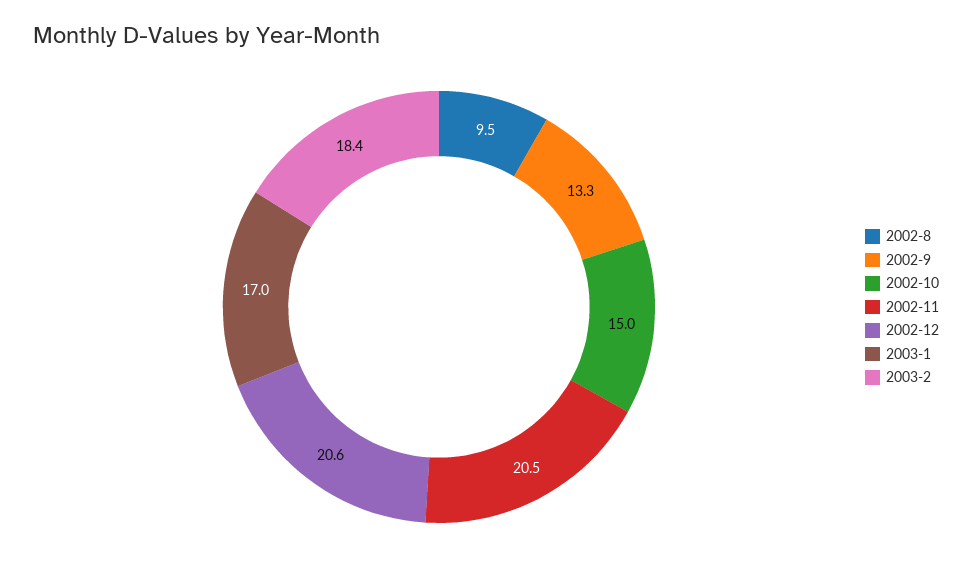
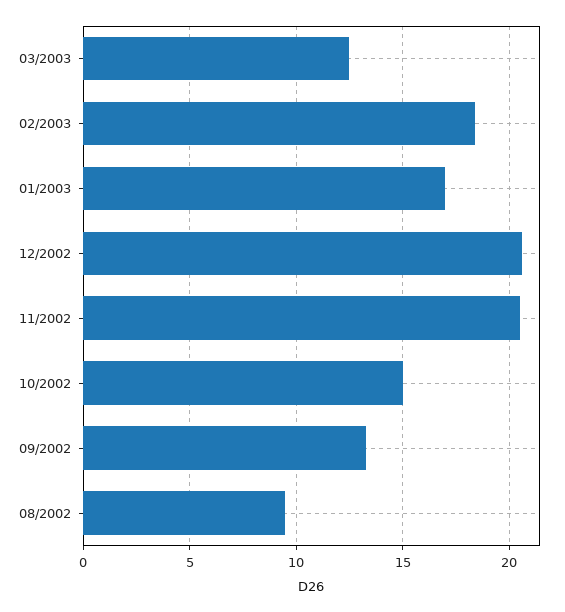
03/2003: none -> 12.5

